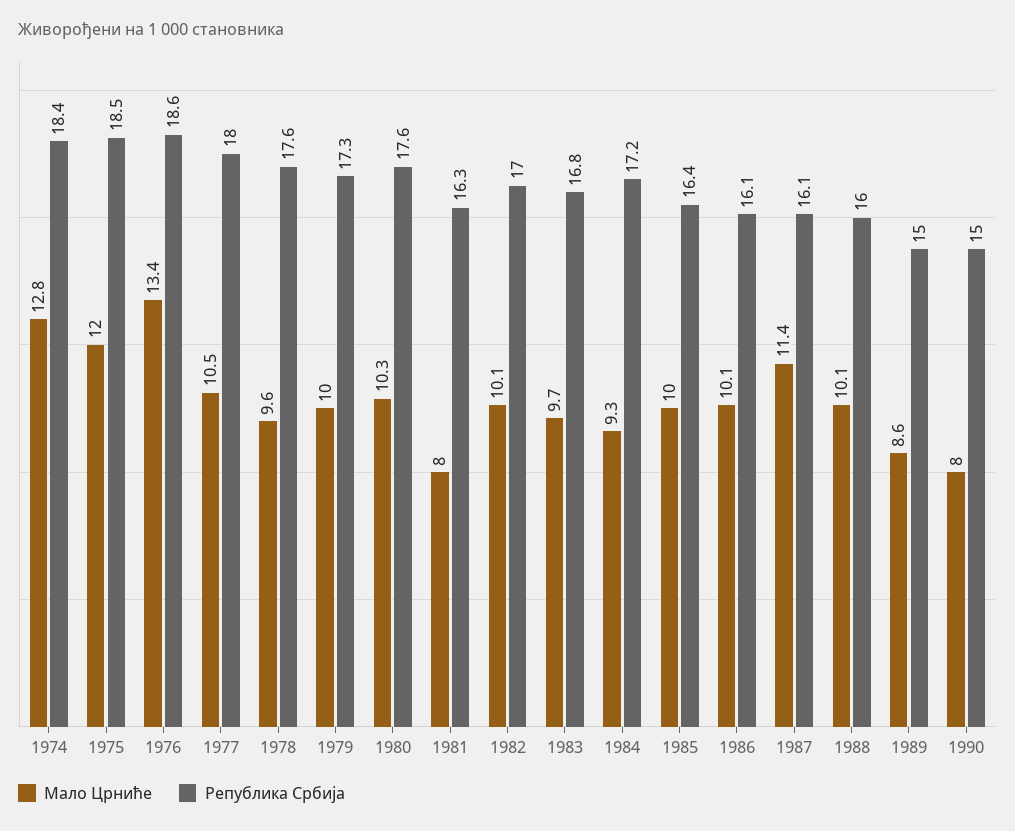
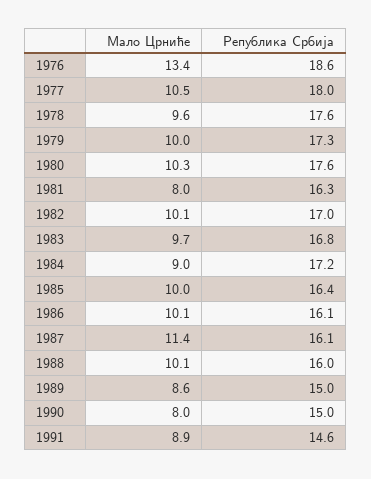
Мало Црниће, 1974: 12.8 -> none
Република Србија, 1974: 18.4 -> none
Мало Црниће, 1975: 12 -> none
Република Србија, 1975: 18.5 -> none
Мало Црниће, 1984: 9.3 -> 9
Мало Црниће, 1991: none -> 8.9
Република Србија, 1991: none -> 14.6

